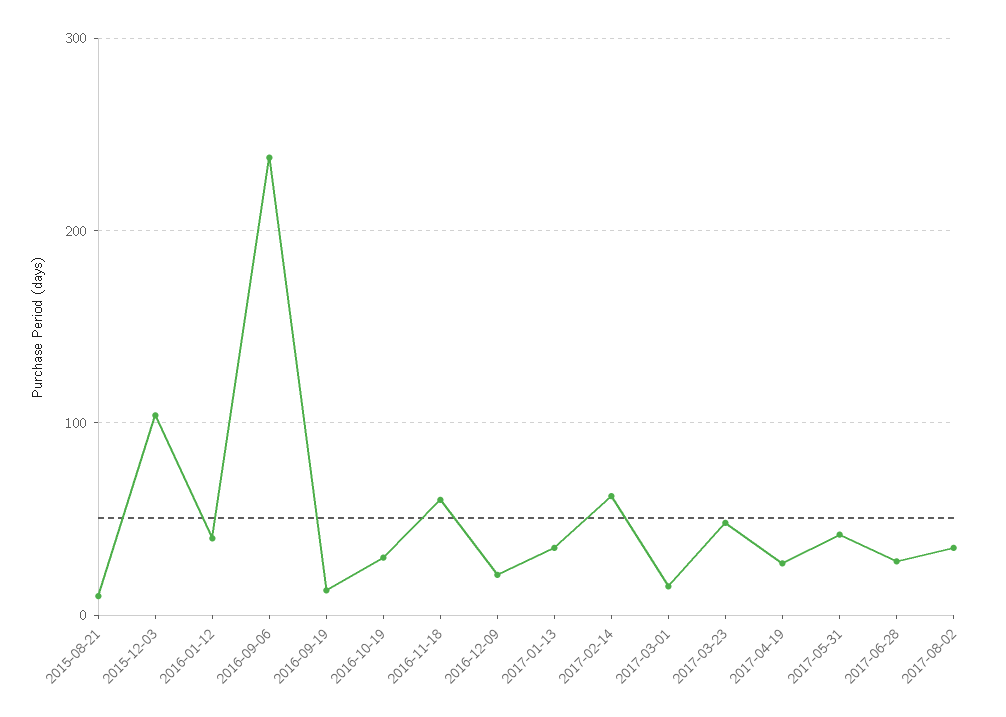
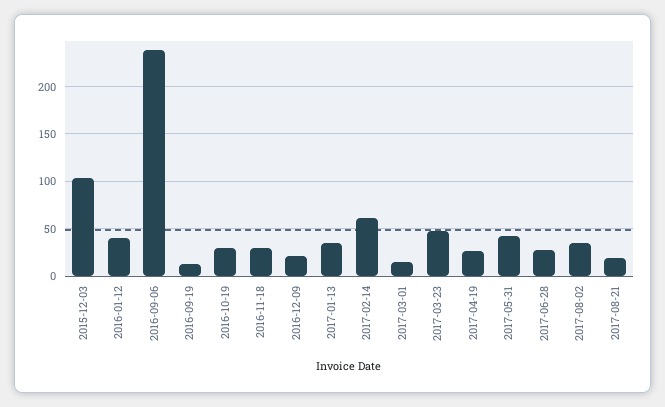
2015-08-21: 10 -> none
2016-11-18: 60 -> 30
2017-08-21: none -> 20

